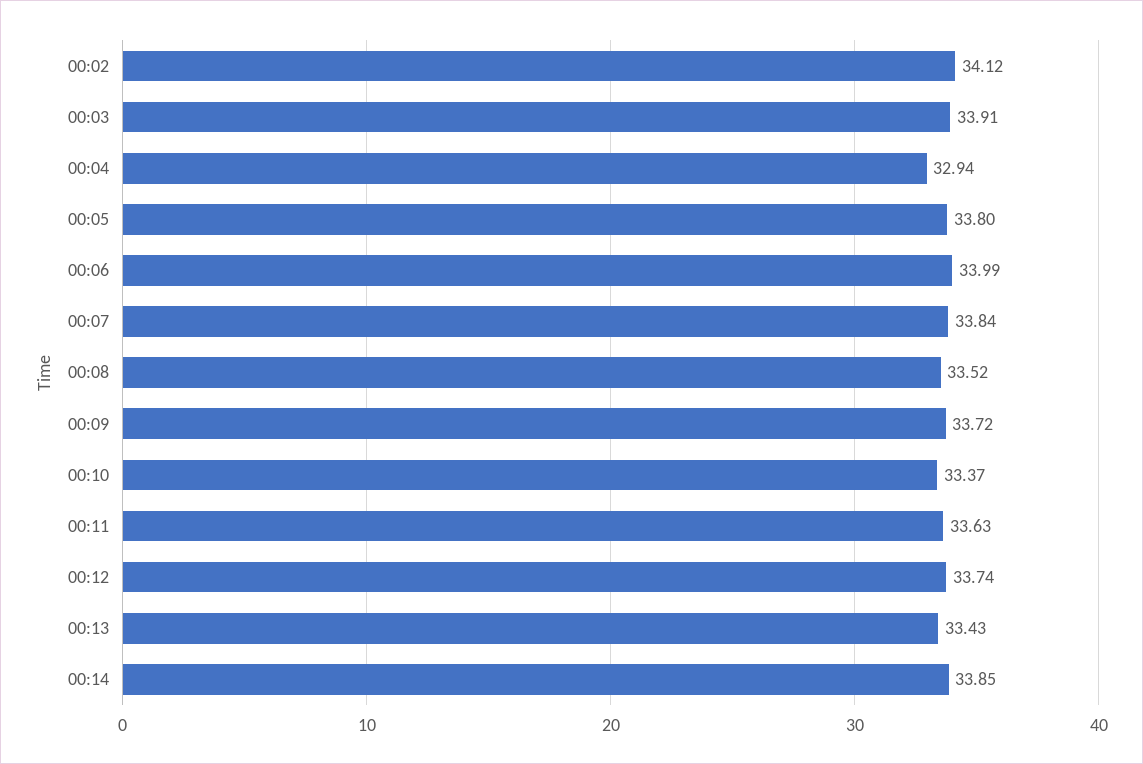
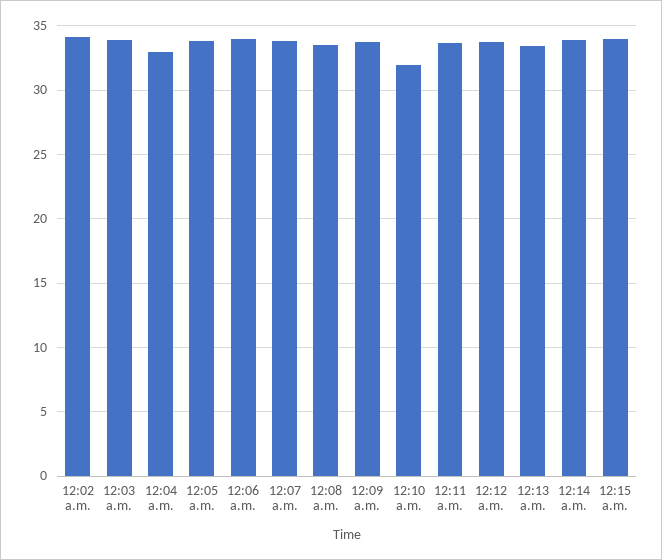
00:10: 33.37 -> 32
12:15 a.m.: none -> 34

